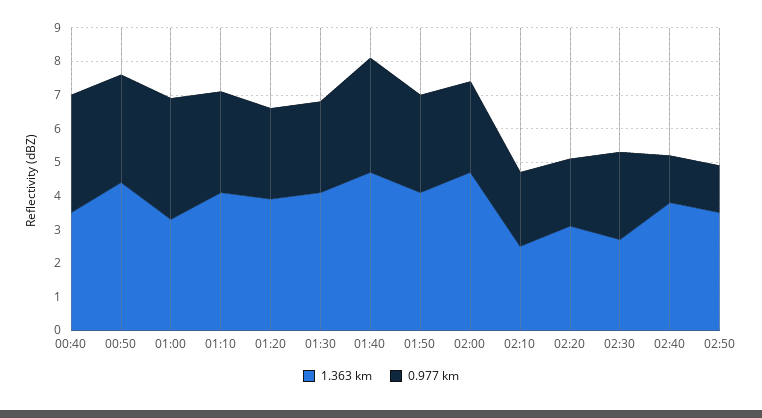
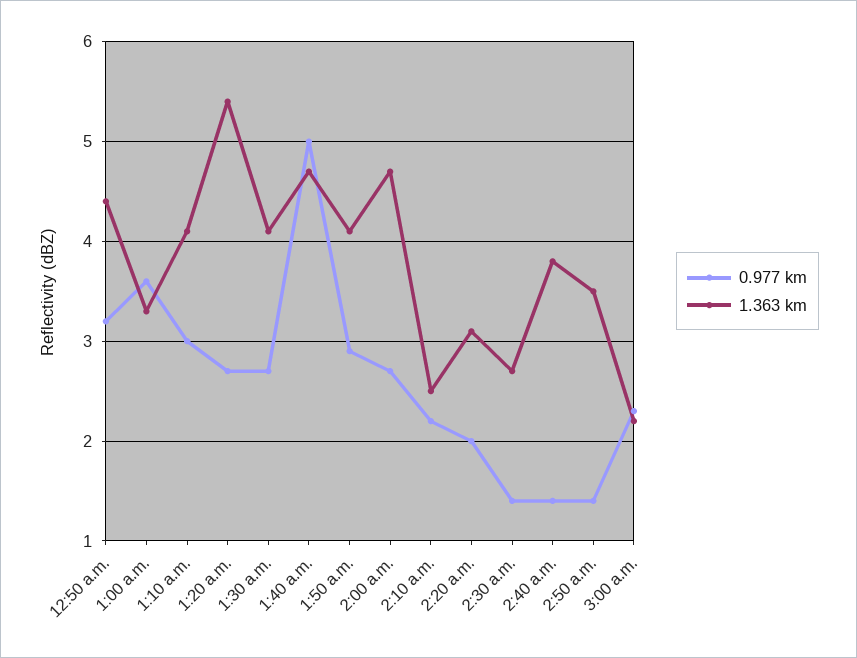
1.363 km, 00:40: 3.5 -> none
0.977 km, 00:40: 3.5 -> none
1.363 km, 01:20: 4 -> 5.4
0.977 km, 01:40: 3.5 -> 5
0.977 km, 02:30: 2.5 -> 1.4
0.977 km, 3:00 a.m.: none -> 2.3
1.363 km, 3:00 a.m.: none -> 2.2

